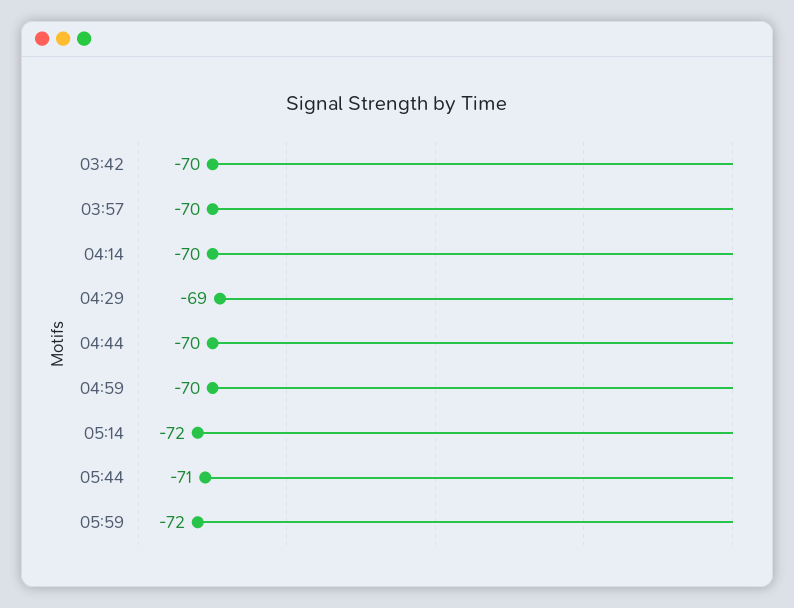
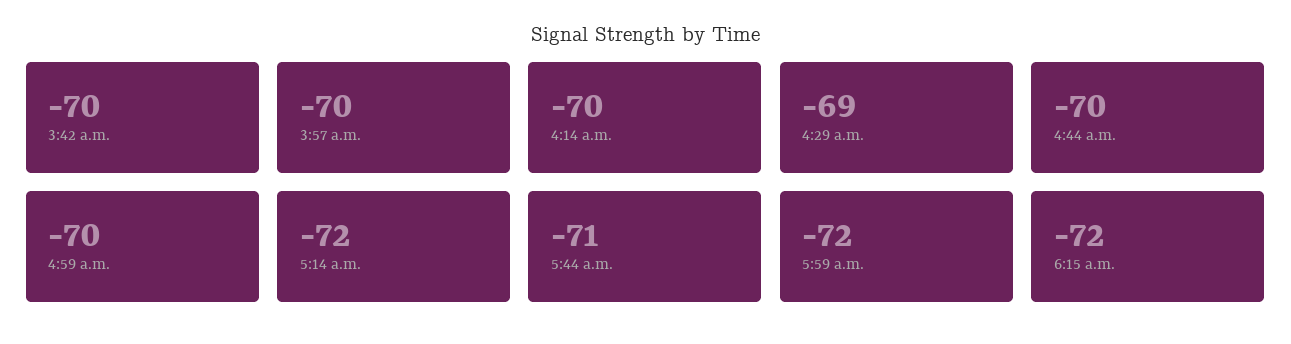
6:15 a.m.: none -> -72

